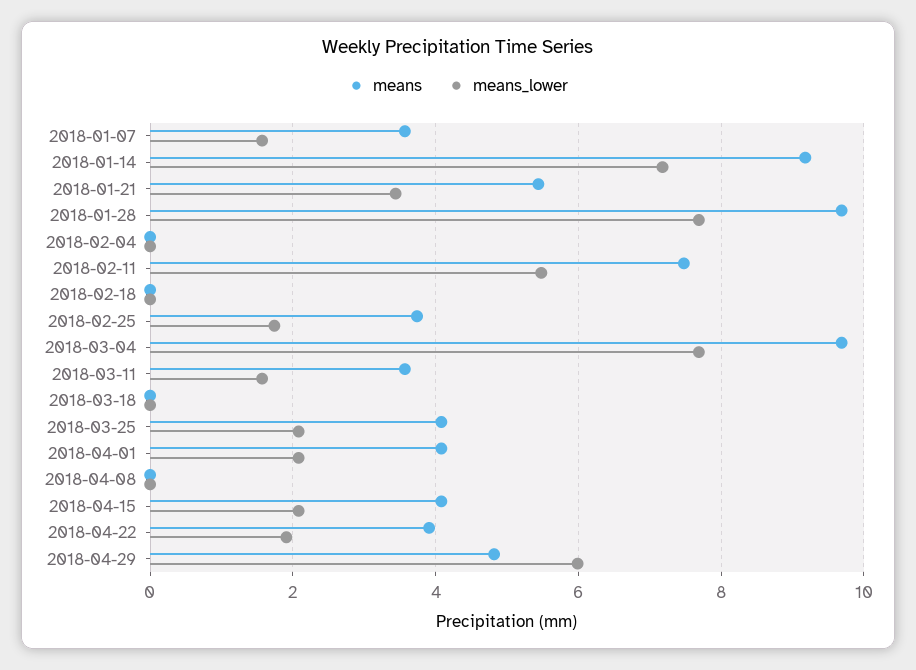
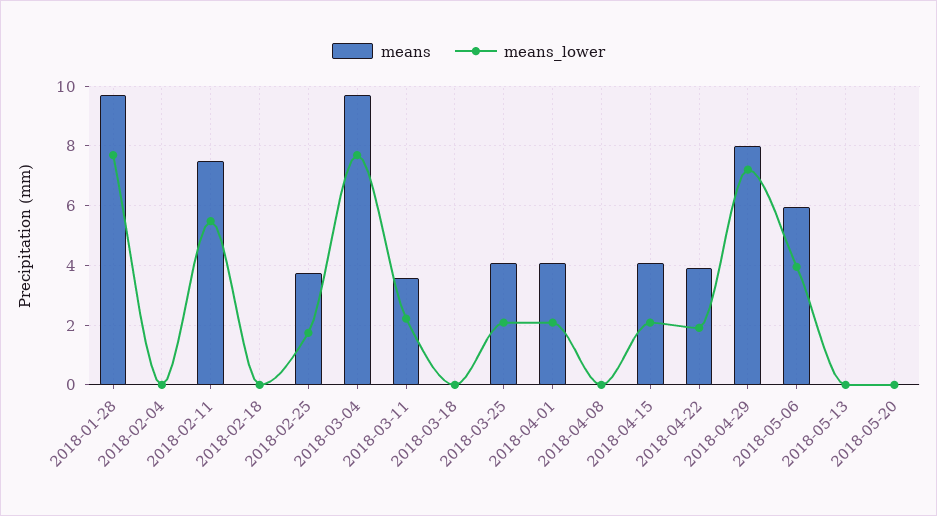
means, 2018-01-07: 3.6 -> none
means_lower, 2018-01-07: 1.6 -> none
means, 2018-01-14: 9.2 -> none
means_lower, 2018-01-14: 7.2 -> none
means, 2018-01-21: 5.4 -> none
means_lower, 2018-01-21: 3.4 -> none
means_lower, 2018-03-11: 1.6 -> 2.25
means, 2018-04-29: 4.8 -> 8
means_lower, 2018-04-29: 6 -> 7.25
means, 2018-05-06: none -> 6
means_lower, 2018-05-06: none -> 4
means, 2018-05-13: none -> 0
means_lower, 2018-05-13: none -> 0
means, 2018-05-20: none -> 0
means_lower, 2018-05-20: none -> 0

